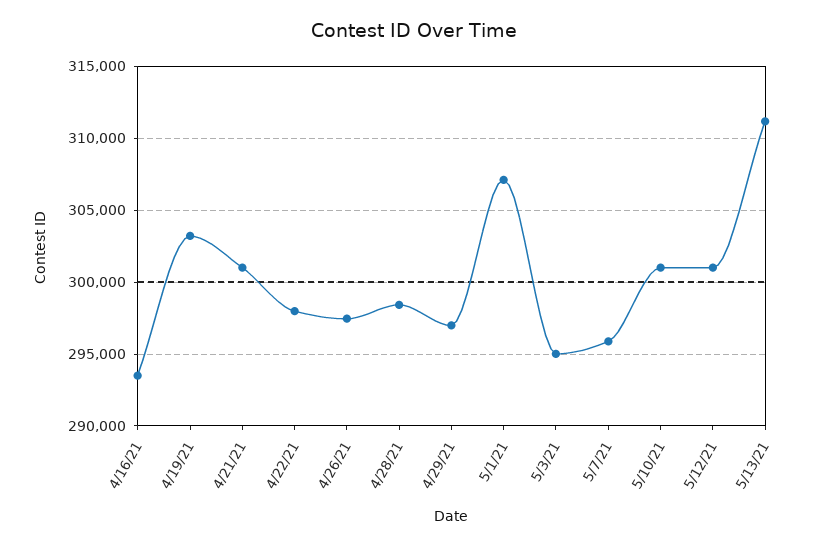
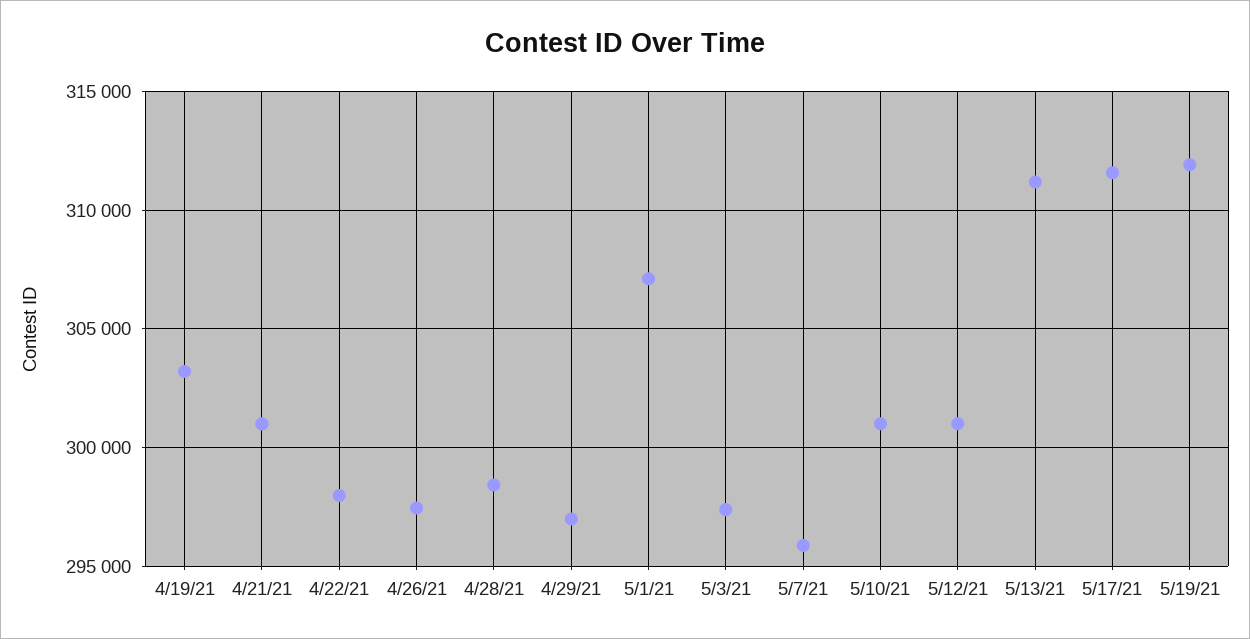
4/16/21: 293500 -> none
5/3/21: 295000 -> 297500
5/17/21: none -> 311500
5/19/21: none -> 312000

